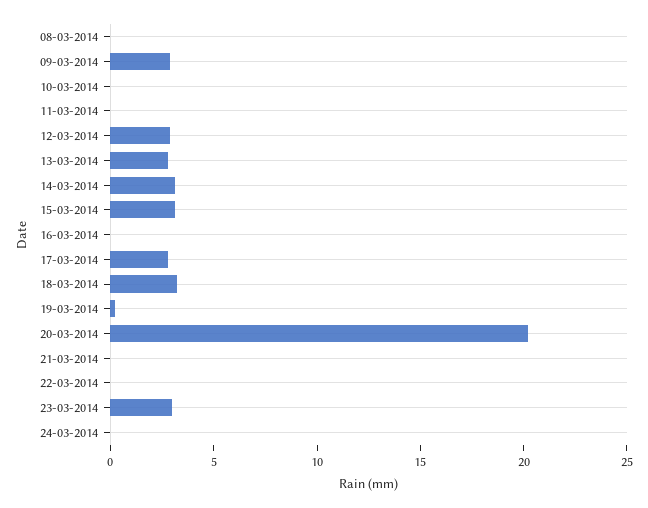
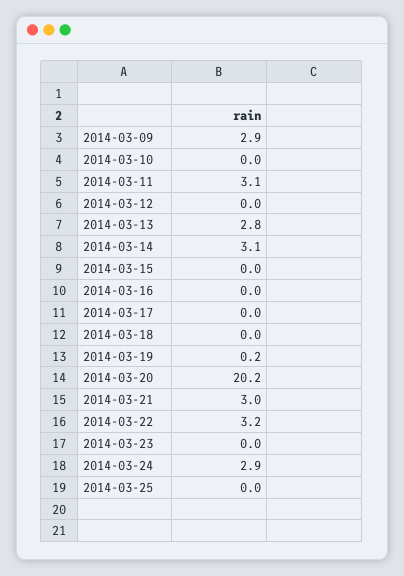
08-03-2014: 0 -> none
11-03-2014: 0 -> 3.1
12-03-2014: 3 -> 0
15-03-2014: 3 -> 0
17-03-2014: 3 -> 0
18-03-2014: 3 -> 0
21-03-2014: 0 -> 3
22-03-2014: 0 -> 3.2
23-03-2014: 3 -> 0
24-03-2014: 0 -> 2.9
2014-03-25: none -> 0

